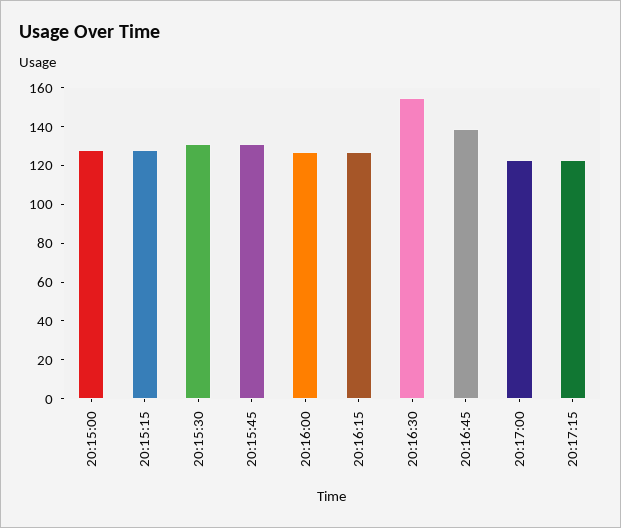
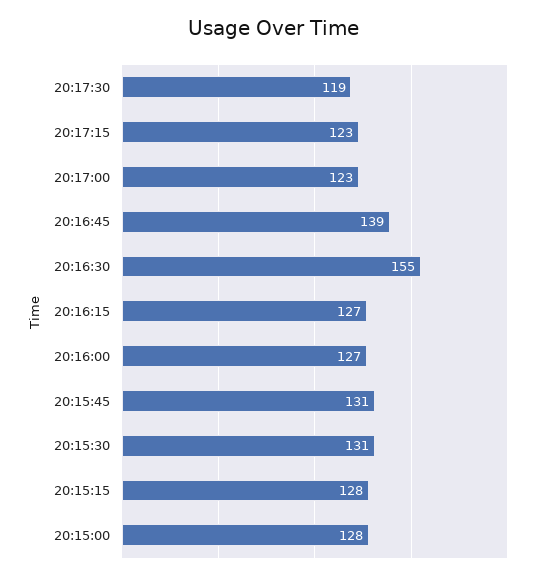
20:17:30: none -> 119

